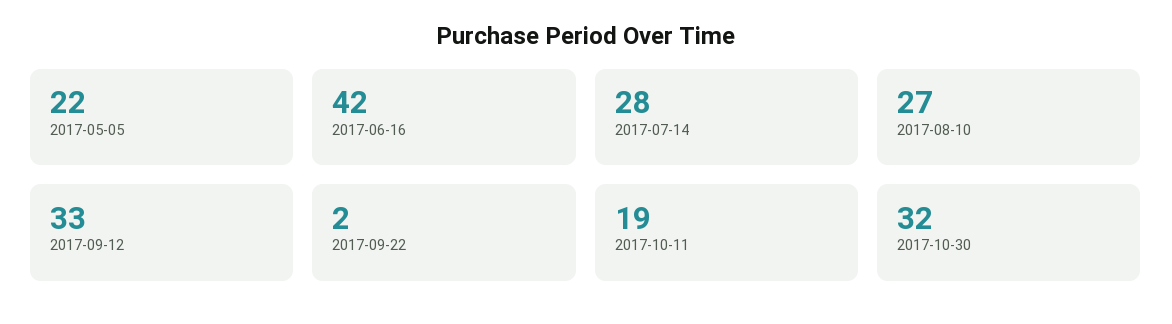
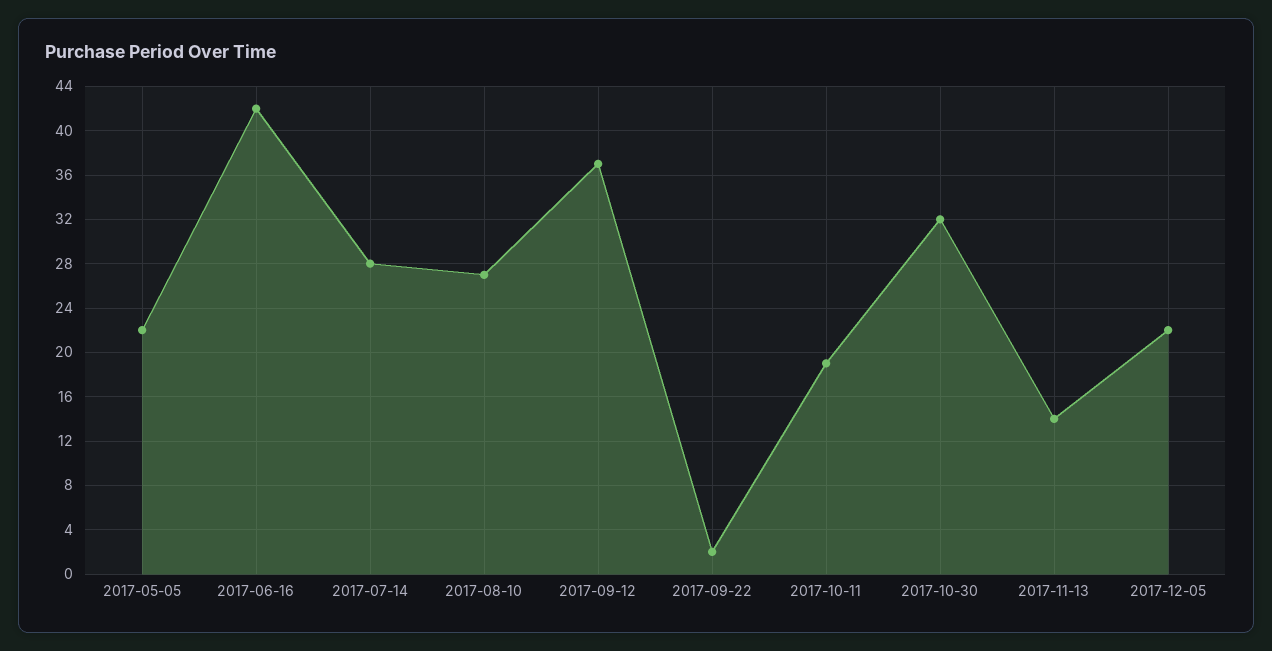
2017-09-12: 33 -> 37
2017-11-13: none -> 14
2017-12-05: none -> 22

